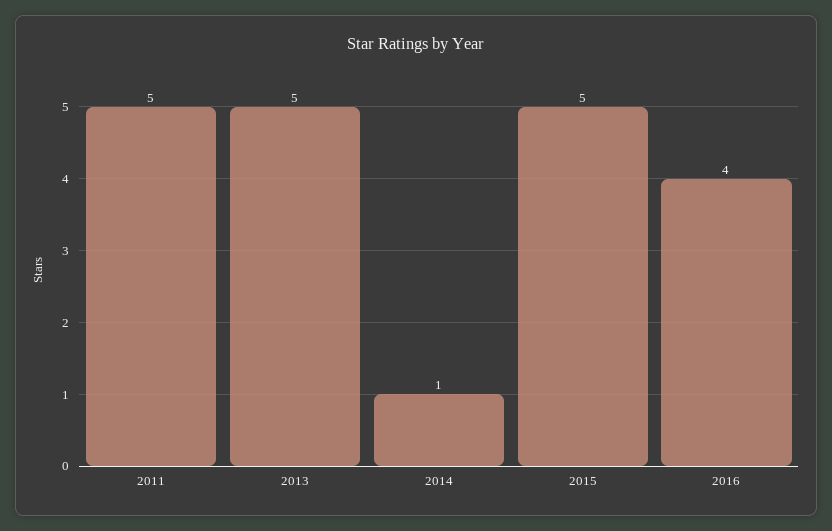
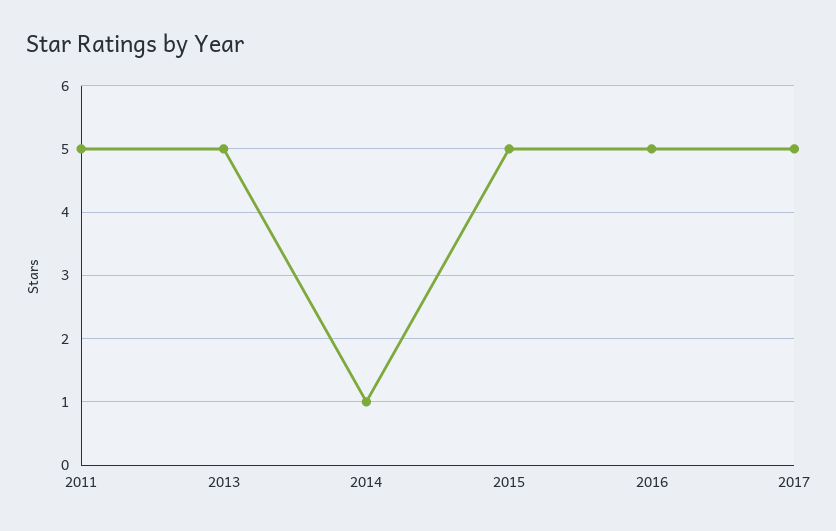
2016: 4 -> 5
2017: none -> 5

